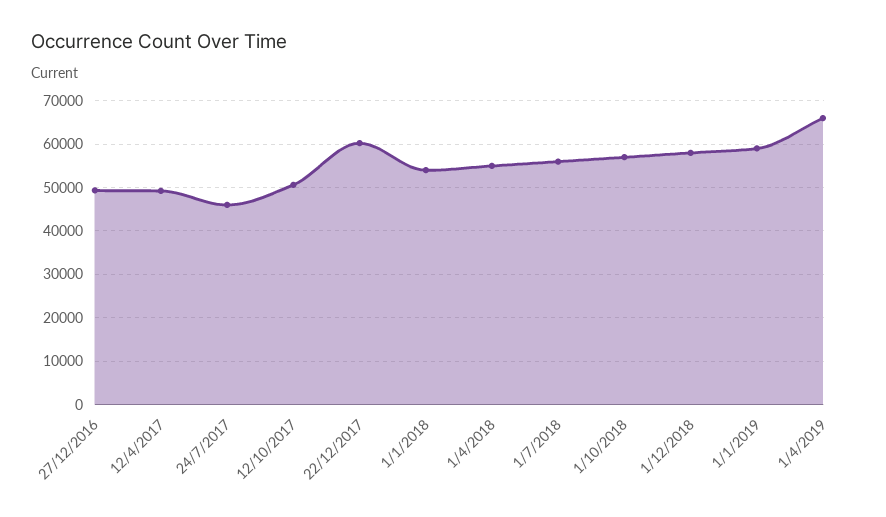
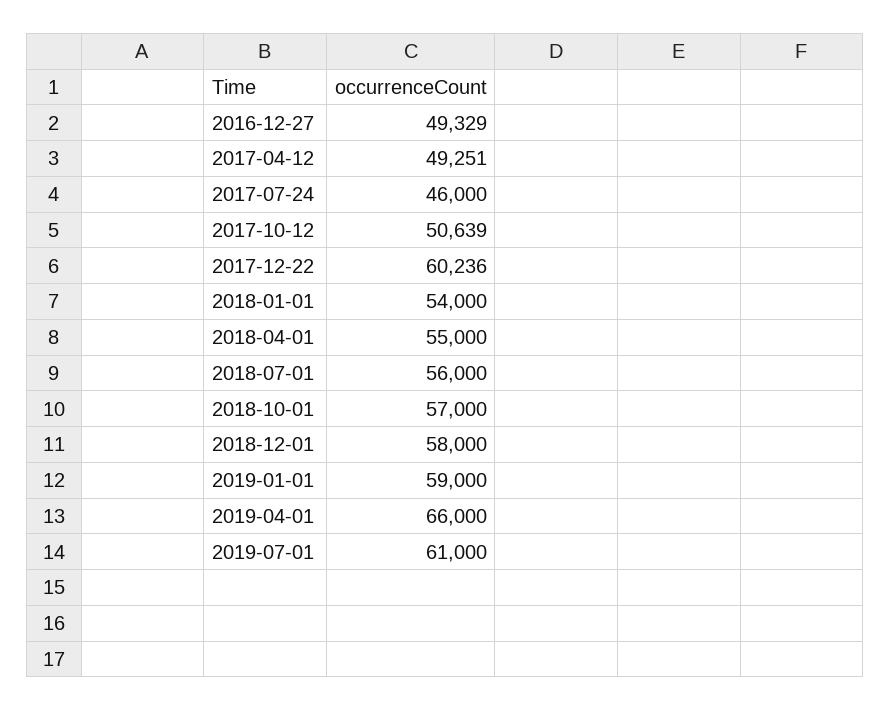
2019-07-01: none -> 61000

